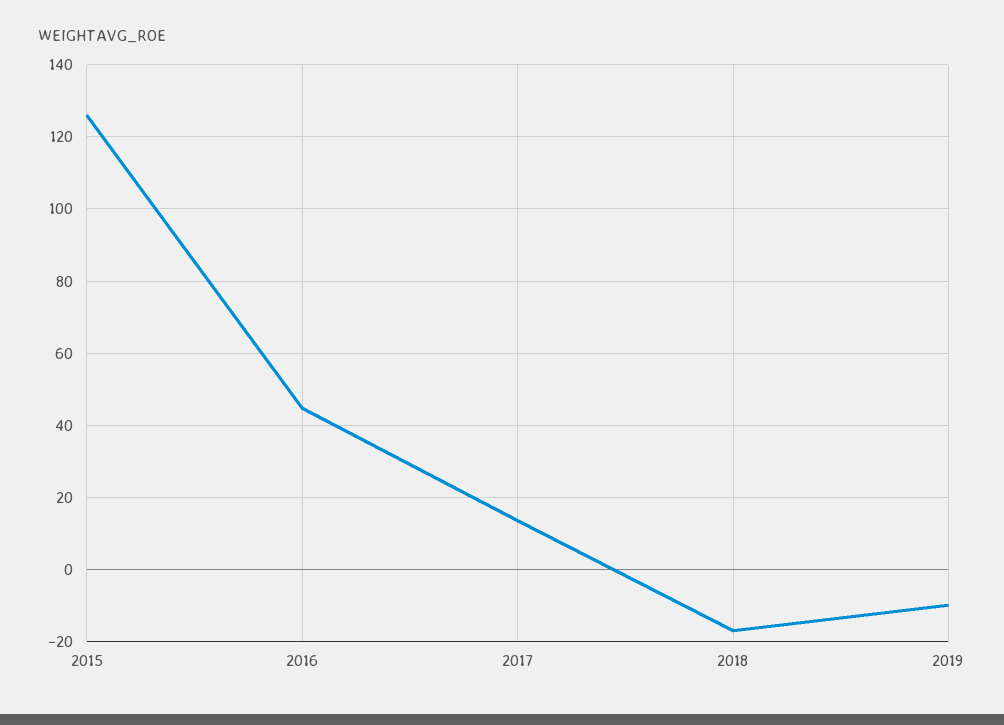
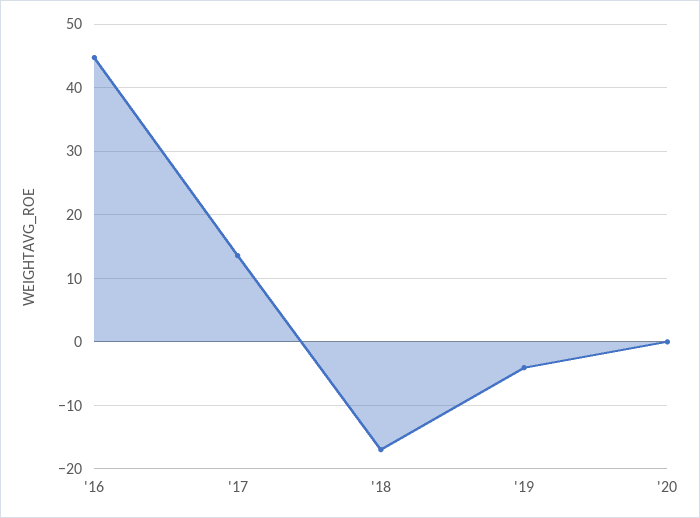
2015: 126 -> none
2019: -10 -> -4
'20: none -> 0

